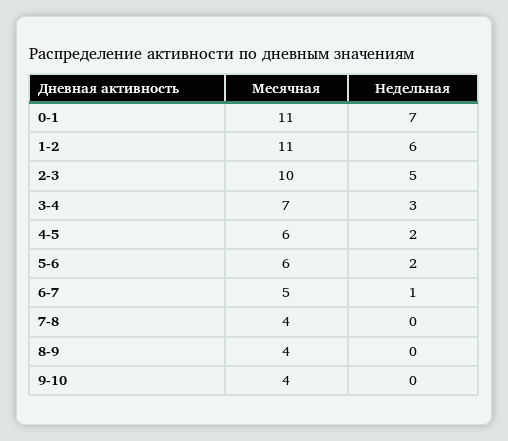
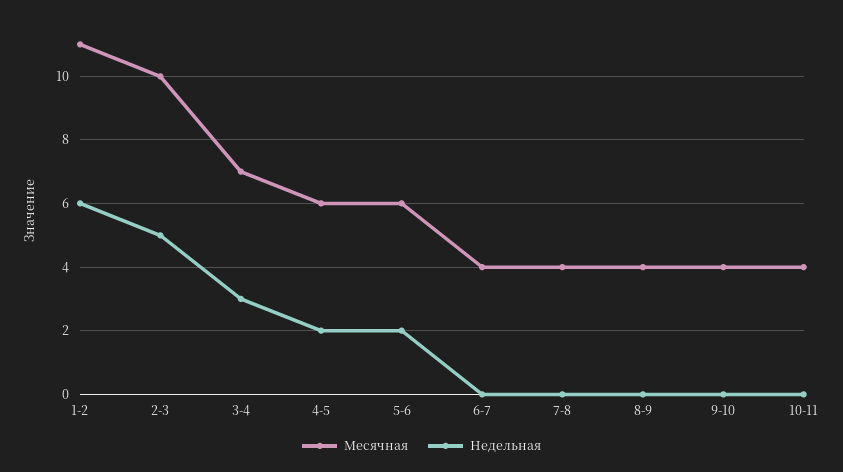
Месячная, 0-1: 11 -> none
Недельная, 0-1: 7 -> none
Месячная, 6-7: 5 -> 4
Недельная, 6-7: 1 -> 0
Месячная, 10-11: none -> 4
Недельная, 10-11: none -> 0

